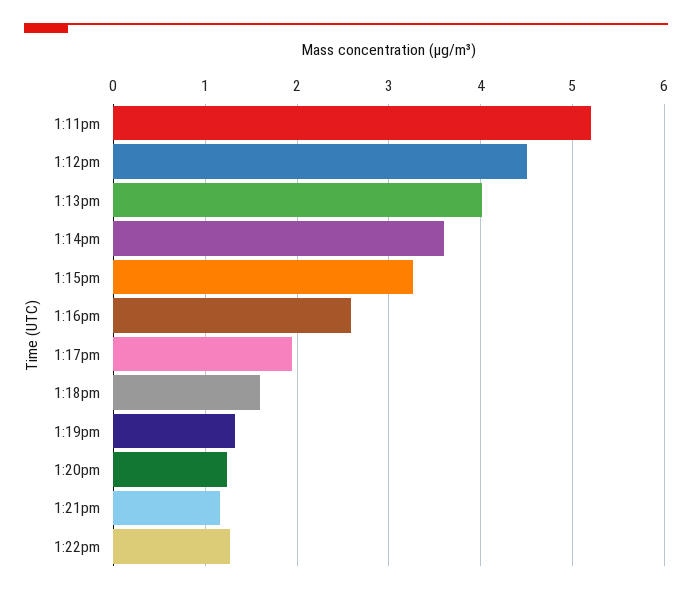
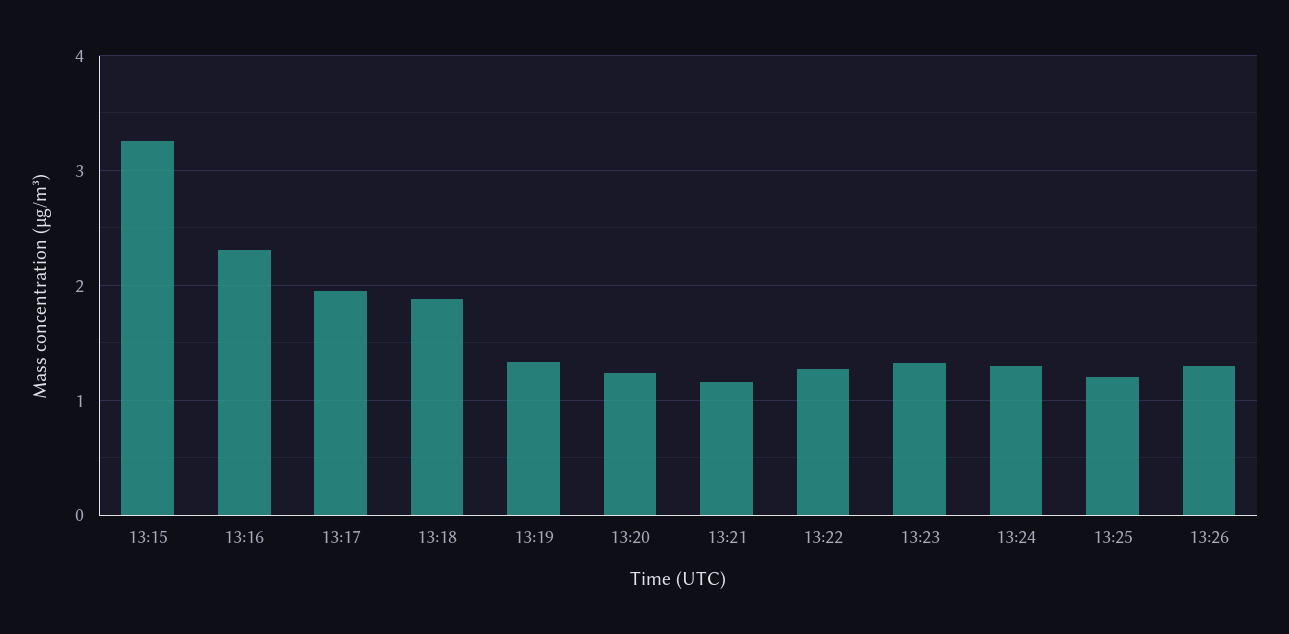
1:11pm: 5.2 -> none
1:12pm: 4.5 -> none
1:13pm: 4 -> none
1:14pm: 3.6 -> none
1:16pm: 2.6 -> 2.3
1:18pm: 1.6 -> 1.9
13:23: none -> 1.3
13:24: none -> 1.3
13:25: none -> 1.2
13:26: none -> 1.3

